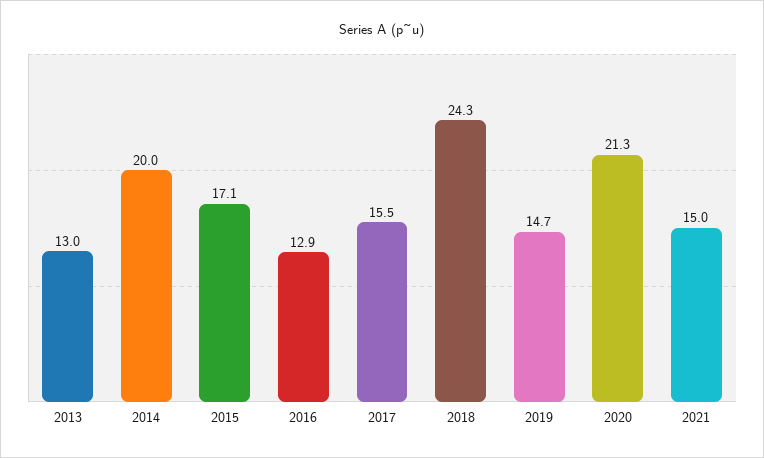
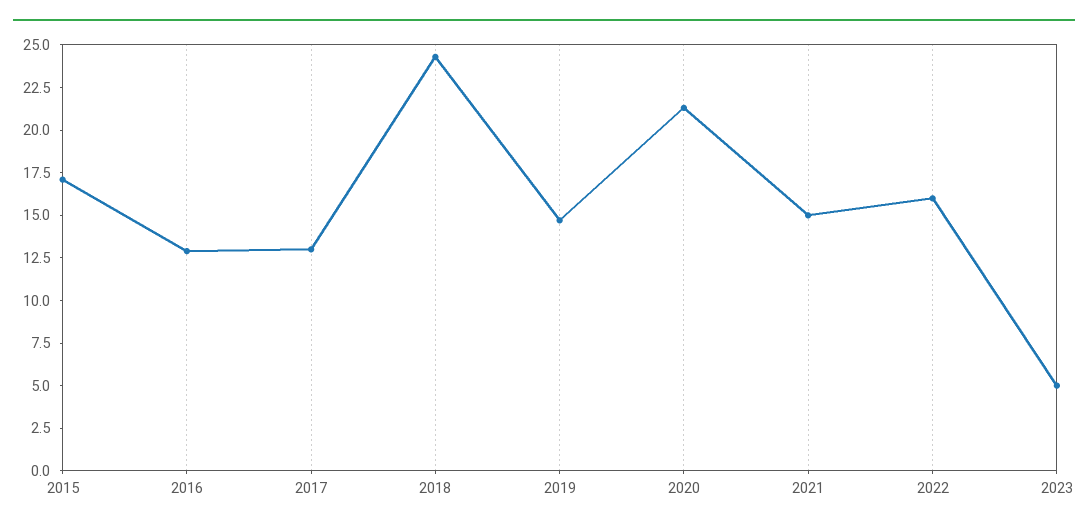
2013: 13 -> none
2014: 20 -> none
2017: 15.5 -> 13
2022: none -> 16
2023: none -> 5

